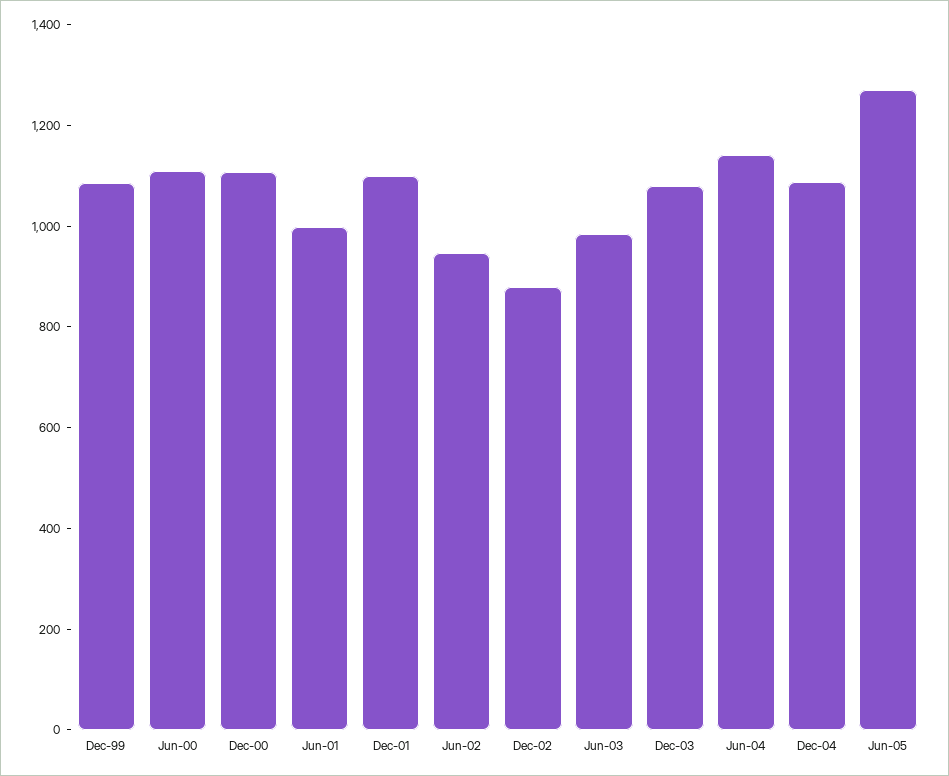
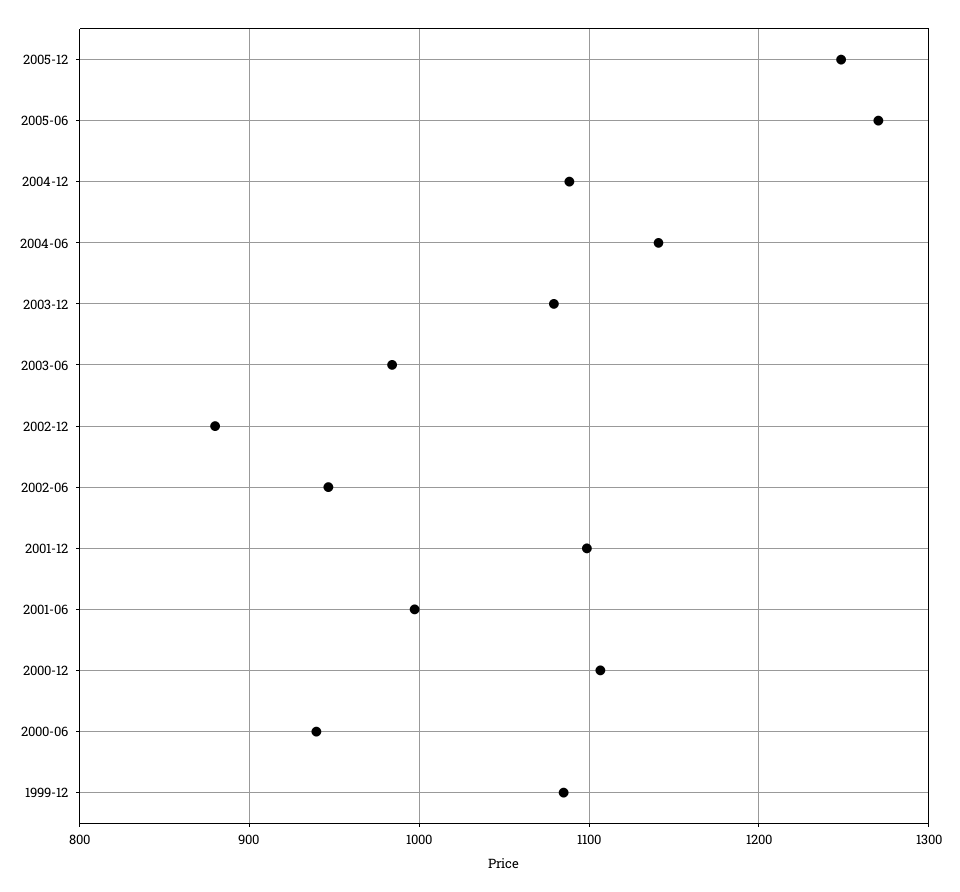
Jun-00: 1100 -> 940
2005-12: none -> 1250

